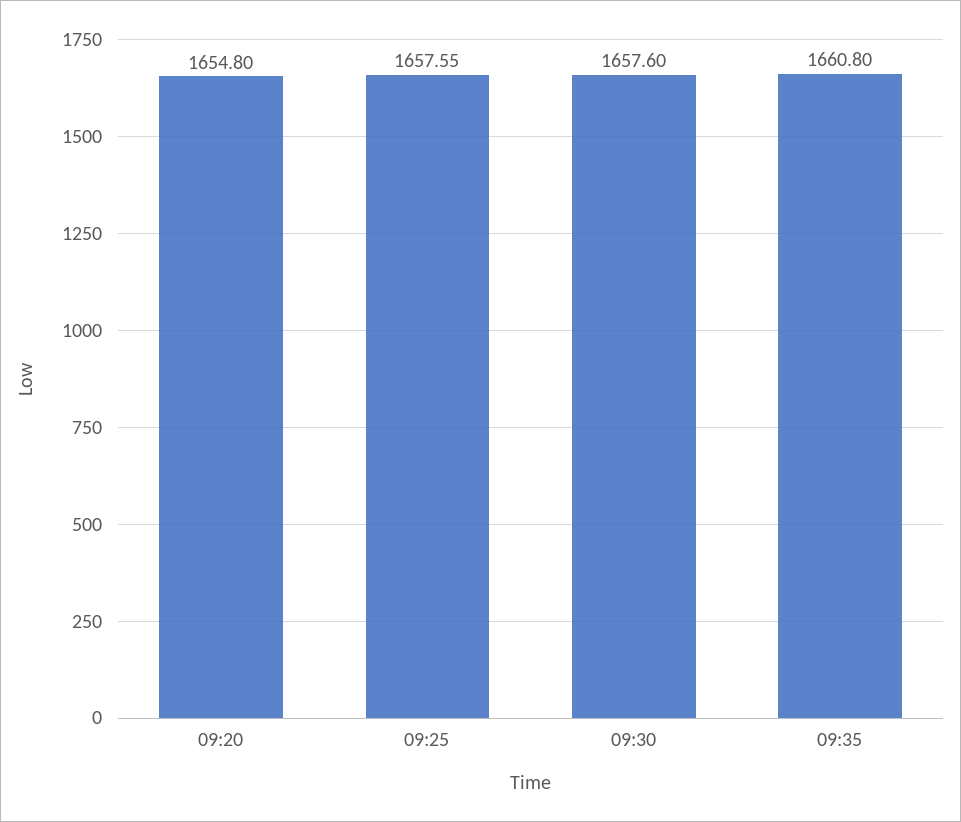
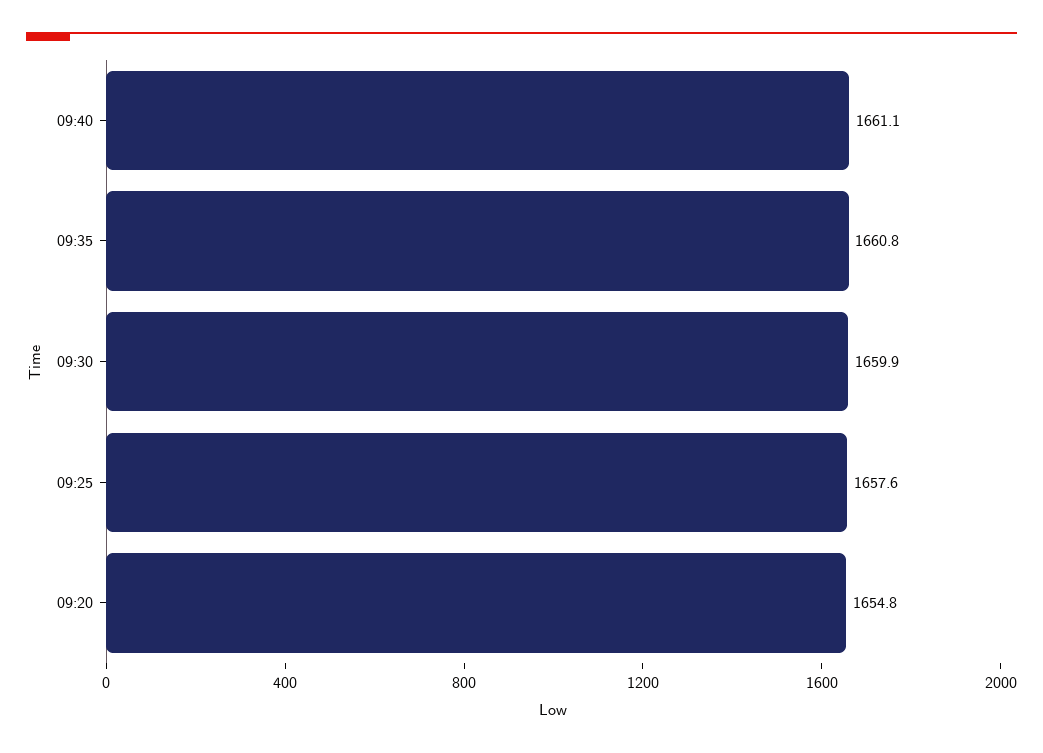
09:30: 1657.6 -> 1659.9
09:40: none -> 1661.1

